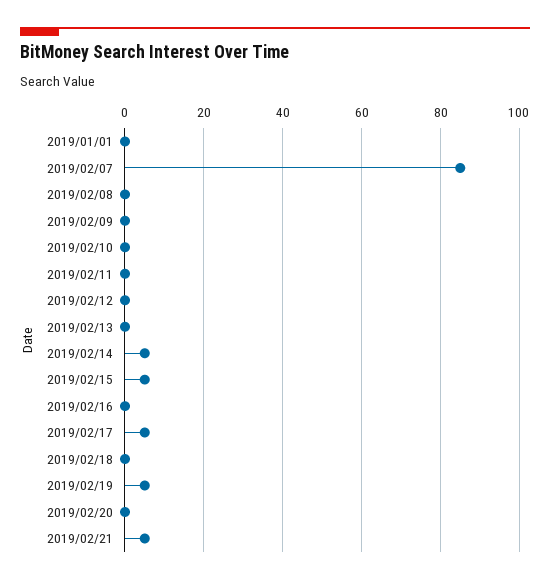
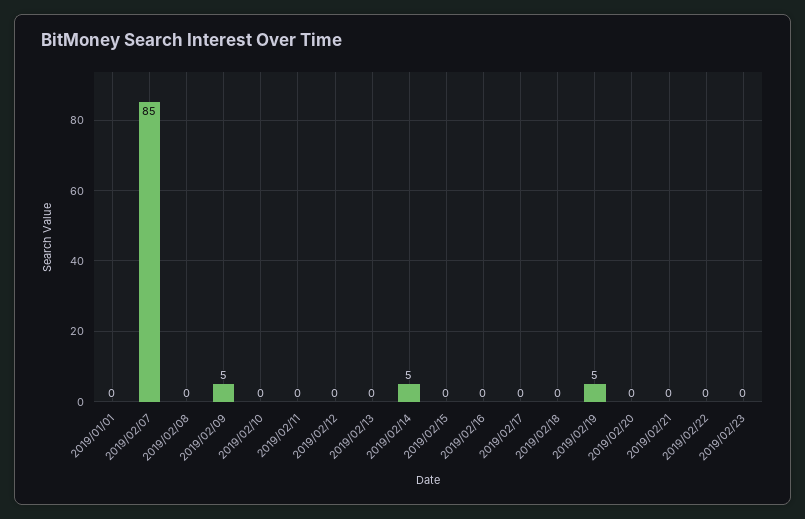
2019/02/09: 0 -> 5
2019/02/15: 5 -> 0
2019/02/17: 5 -> 0
2019/02/21: 5 -> 0
2019/02/22: none -> 0
2019/02/23: none -> 0

